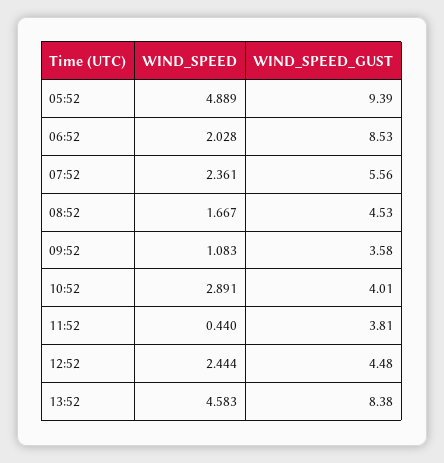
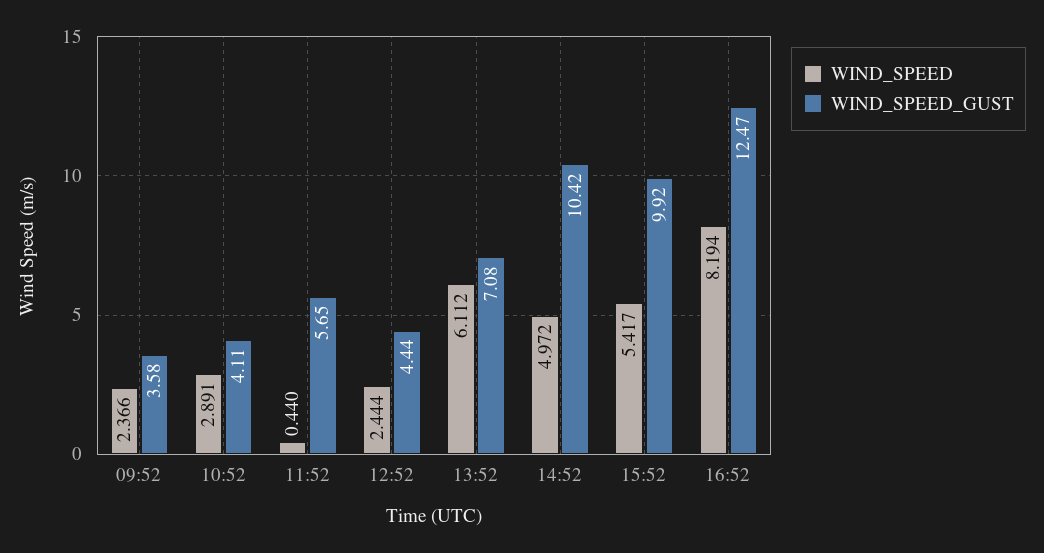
WIND_SPEED, 05:52: 4.889 -> none
WIND_SPEED_GUST, 05:52: 9.39 -> none
WIND_SPEED, 06:52: 2.028 -> none
WIND_SPEED_GUST, 06:52: 8.53 -> none
WIND_SPEED, 07:52: 2.361 -> none
WIND_SPEED_GUST, 07:52: 5.56 -> none
WIND_SPEED, 08:52: 1.667 -> none
WIND_SPEED_GUST, 08:52: 4.53 -> none
WIND_SPEED, 09:52: 1.083 -> 2.366
WIND_SPEED_GUST, 10:52: 4.01 -> 4.11
WIND_SPEED_GUST, 11:52: 3.81 -> 5.65
WIND_SPEED_GUST, 12:52: 4.48 -> 4.44
WIND_SPEED, 13:52: 4.583 -> 6.112
WIND_SPEED_GUST, 13:52: 8.38 -> 7.08
WIND_SPEED, 14:52: none -> 4.972
WIND_SPEED_GUST, 14:52: none -> 10.42
WIND_SPEED, 15:52: none -> 5.417
WIND_SPEED_GUST, 15:52: none -> 9.92
WIND_SPEED, 16:52: none -> 8.194
WIND_SPEED_GUST, 16:52: none -> 12.47

